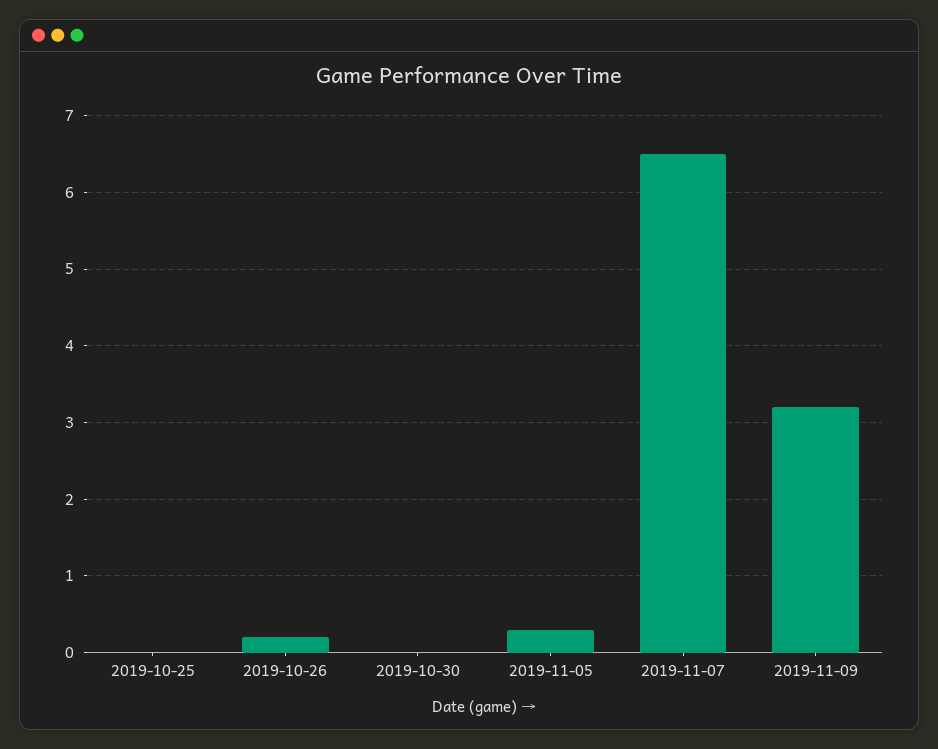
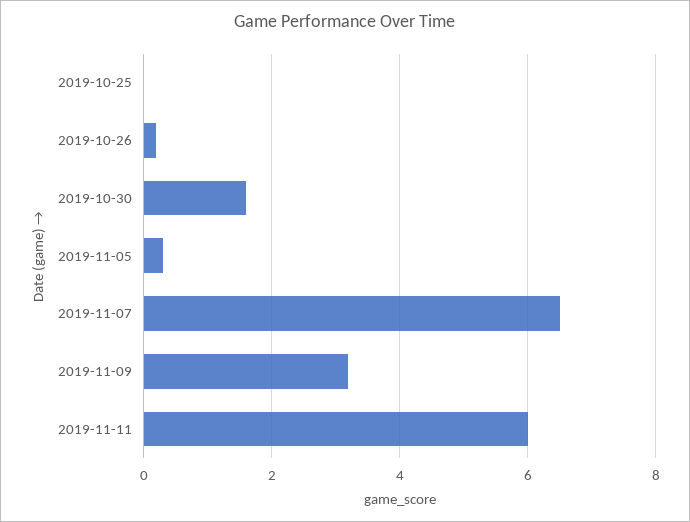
2019-10-30: 0 -> 1.5
2019-11-11: none -> 6

